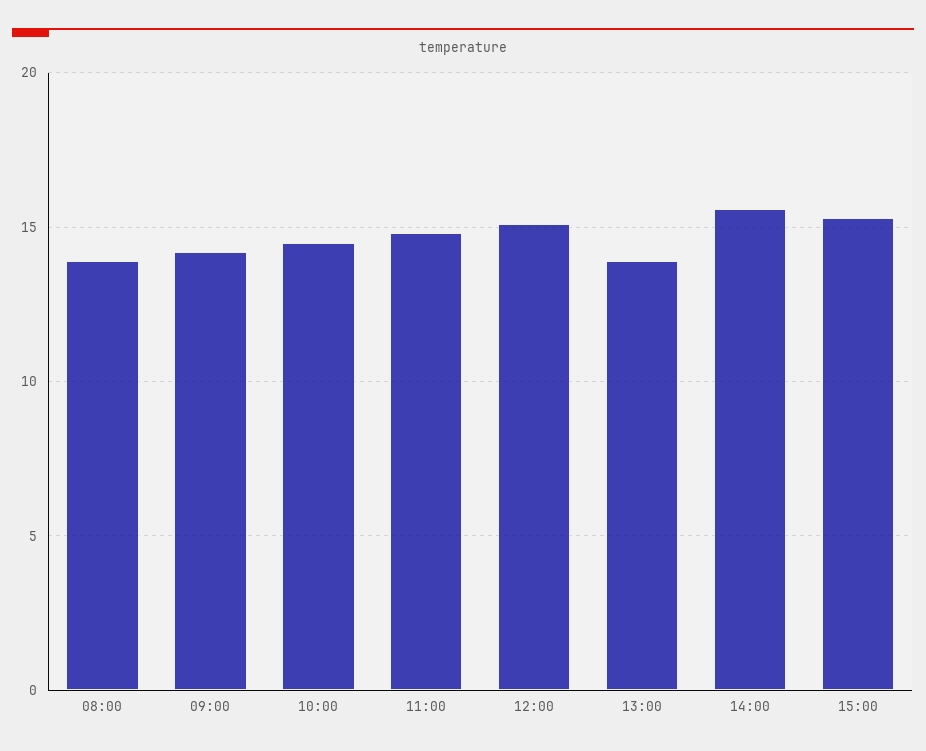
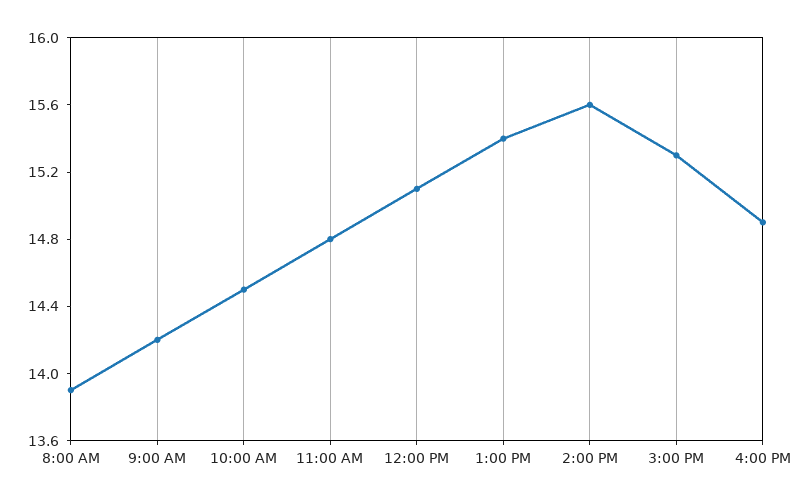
13:00: 14 -> 15.4
4:00 PM: none -> 14.9

